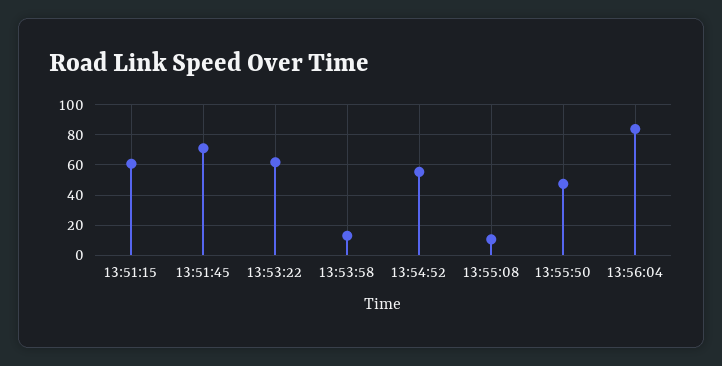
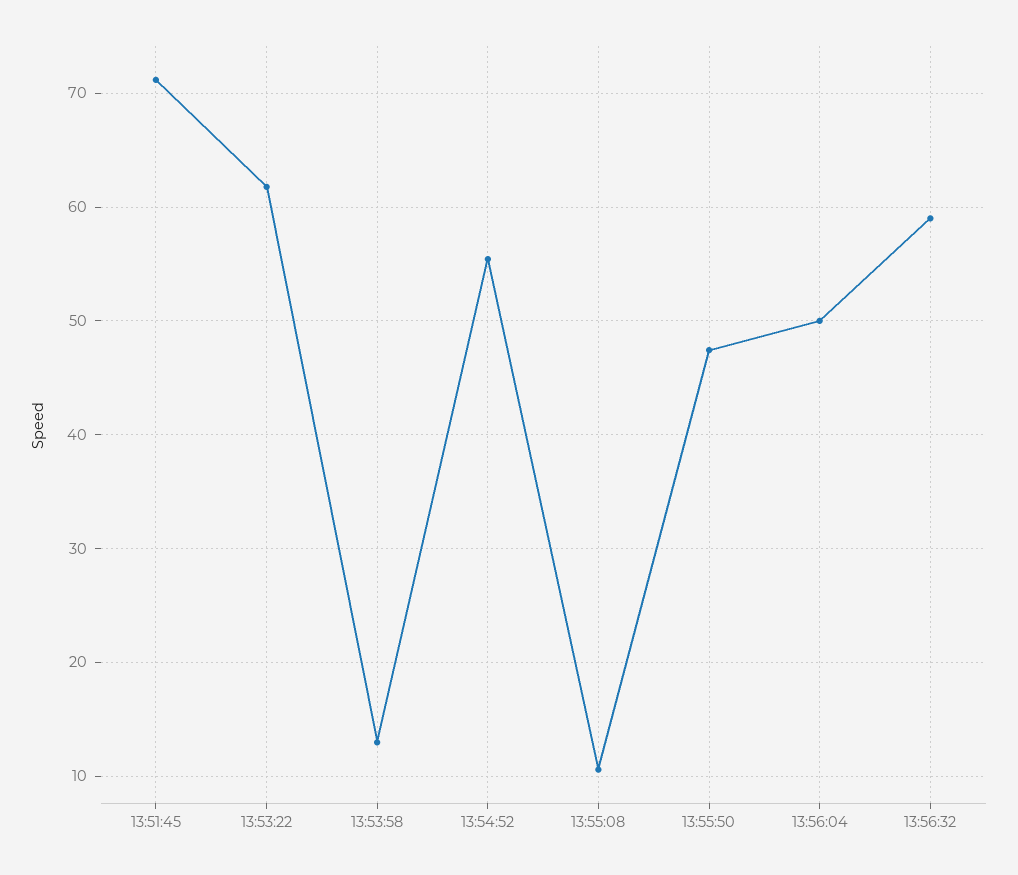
13:51:15: 60 -> none
13:56:04: 85 -> 50
13:56:32: none -> 59

